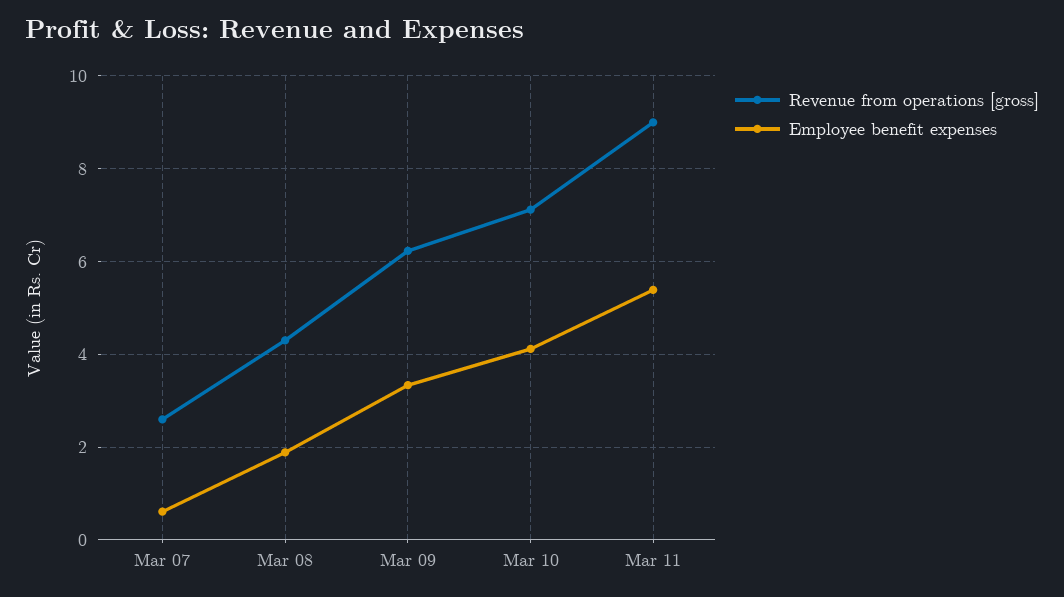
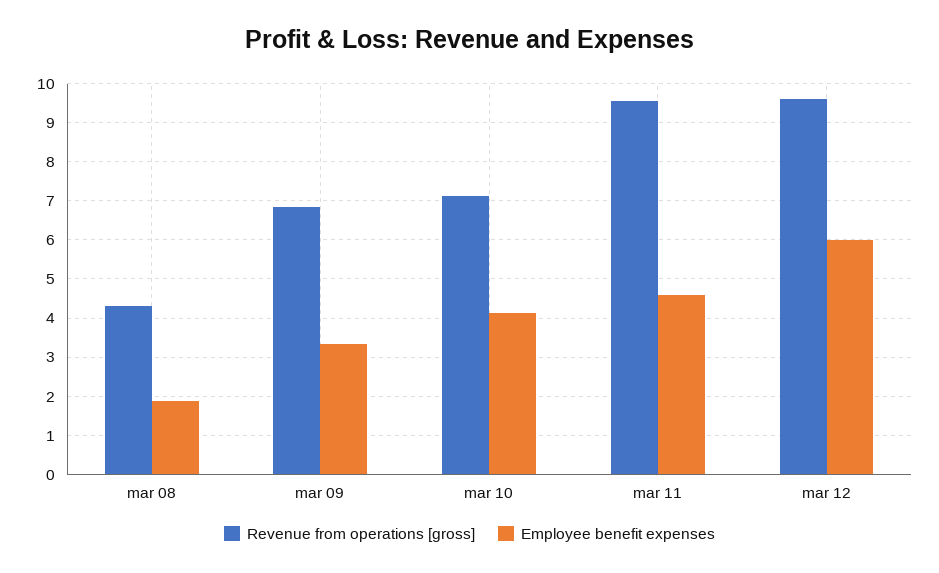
Revenue from operations [gross], Mar 07: 2.6 -> none
Employee benefit expenses, Mar 07: 0.6 -> none
Revenue from operations [gross], Mar 09: 6.2 -> 6.8
Revenue from operations [gross], Mar 11: 9 -> 9.6
Employee benefit expenses, Mar 11: 5.4 -> 4.6
Revenue from operations [gross], mar 12: none -> 9.6
Employee benefit expenses, mar 12: none -> 6

